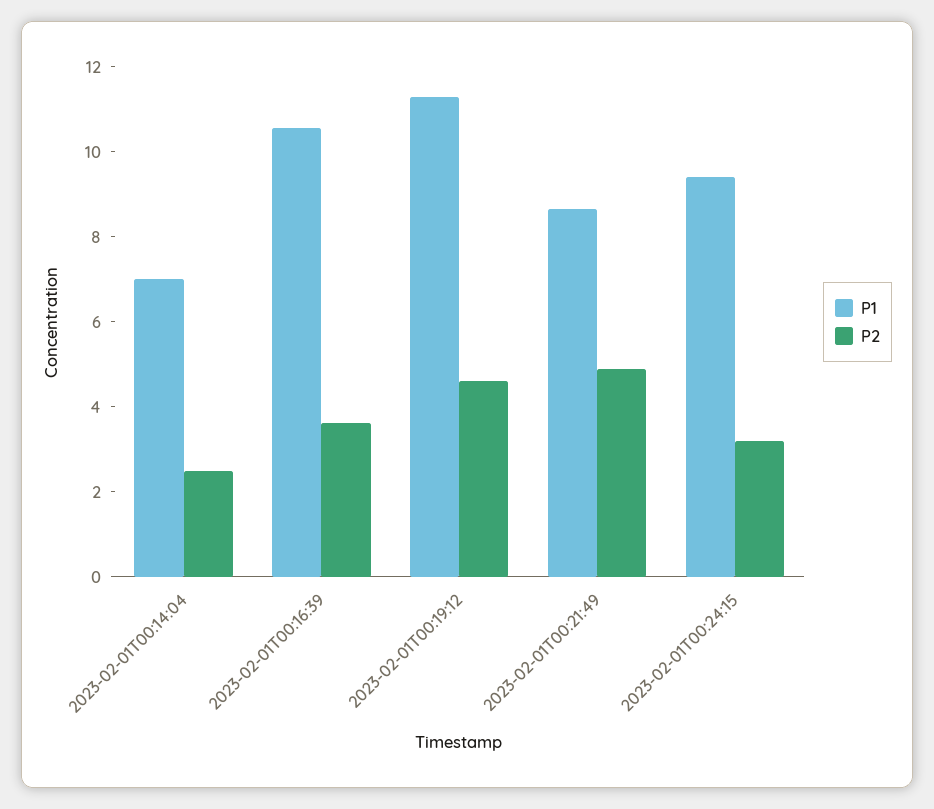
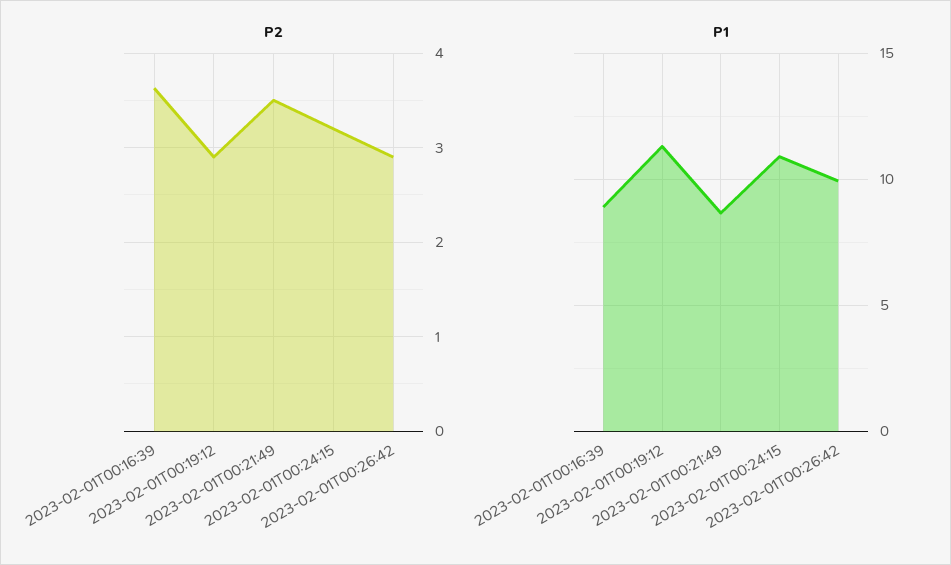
P1, 2023-02-01T00:14:04: 7 -> none
P2, 2023-02-01T00:14:04: 2.5 -> none
P1, 2023-02-01T00:16:39: 10.5 -> 9
P2, 2023-02-01T00:19:12: 4.5 -> 2.9
P2, 2023-02-01T00:21:49: 5 -> 3.5
P1, 2023-02-01T00:24:15: 9.5 -> 11
P2, 2023-02-01T00:26:42: none -> 2.9
P1, 2023-02-01T00:26:42: none -> 10

